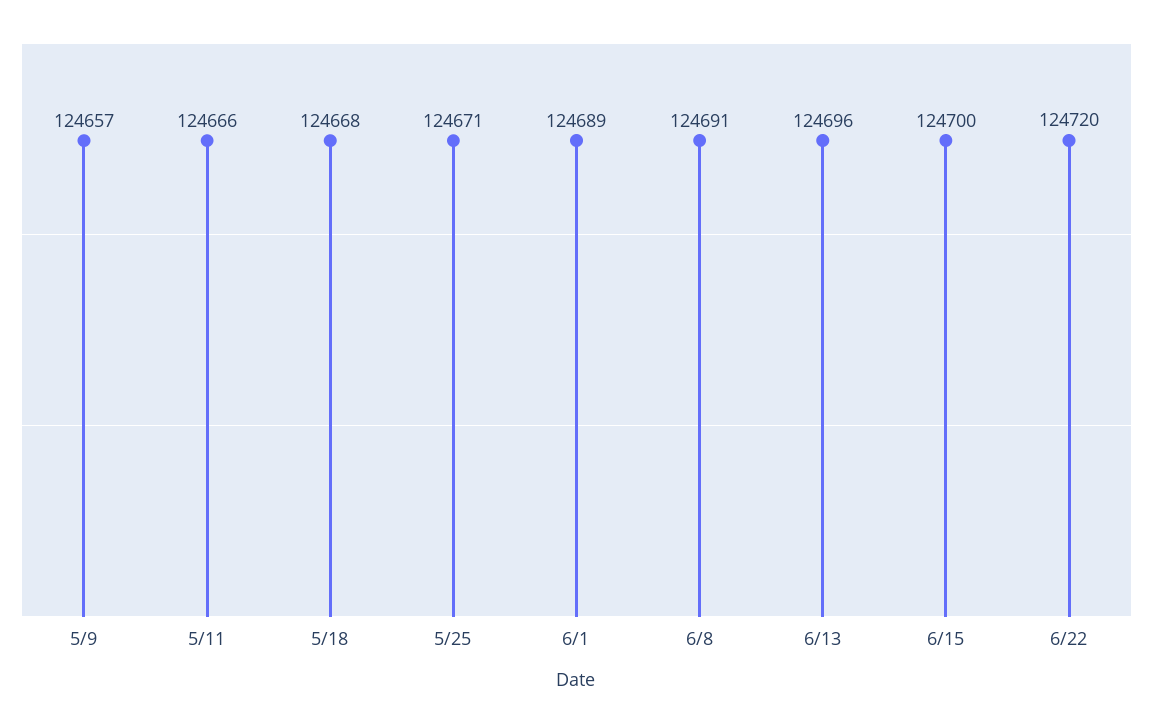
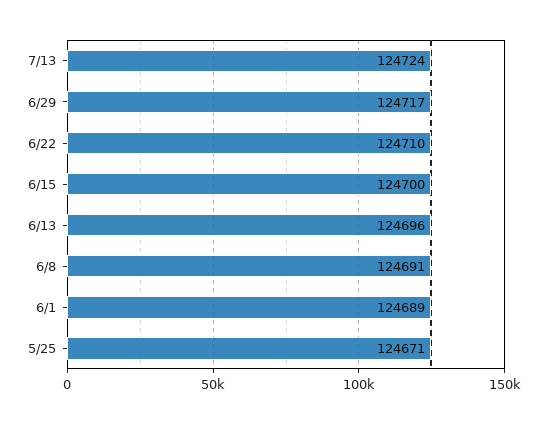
5/9: 124657 -> none
5/11: 124666 -> none
5/18: 124668 -> none
6/22: 124720 -> 124710
7/13: none -> 124724
6/29: none -> 124717

